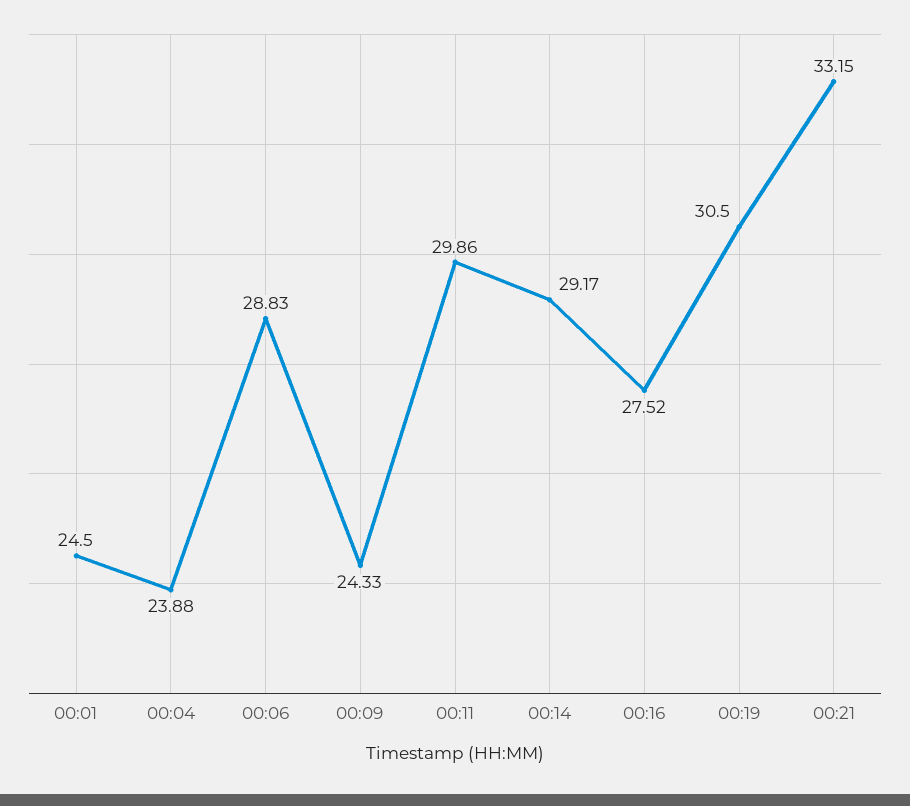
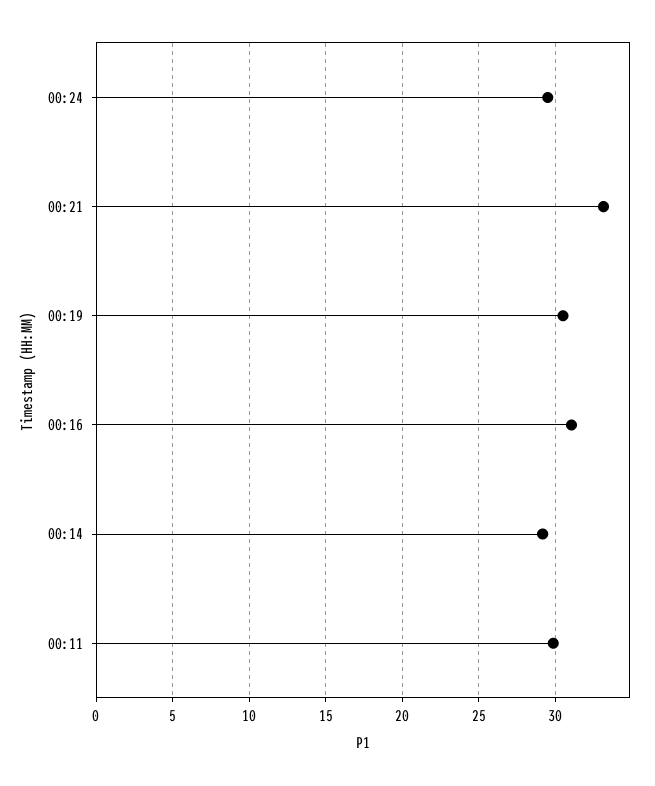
00:01: 24.5 -> none
00:04: 23.88 -> none
00:06: 28.83 -> none
00:09: 24.33 -> none
00:16: 27.52 -> 31
00:24: none -> 29.5

